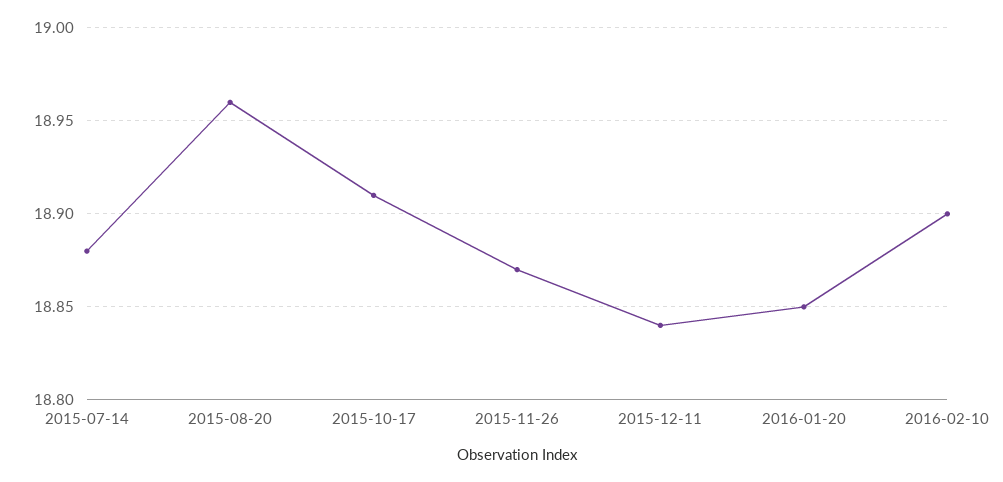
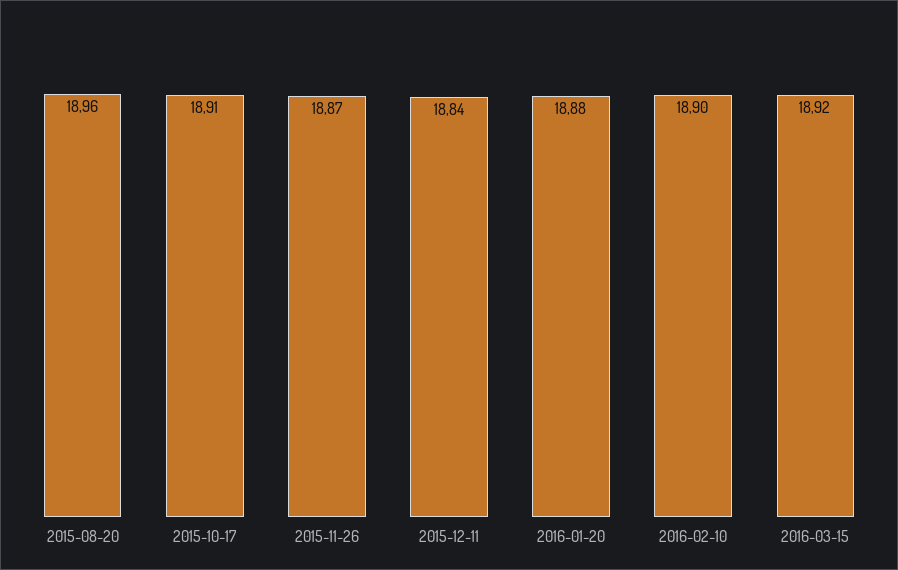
2015-07-14: 18.88 -> none
2016-01-20: 18.85 -> 18.88
2016-03-15: none -> 18.92

